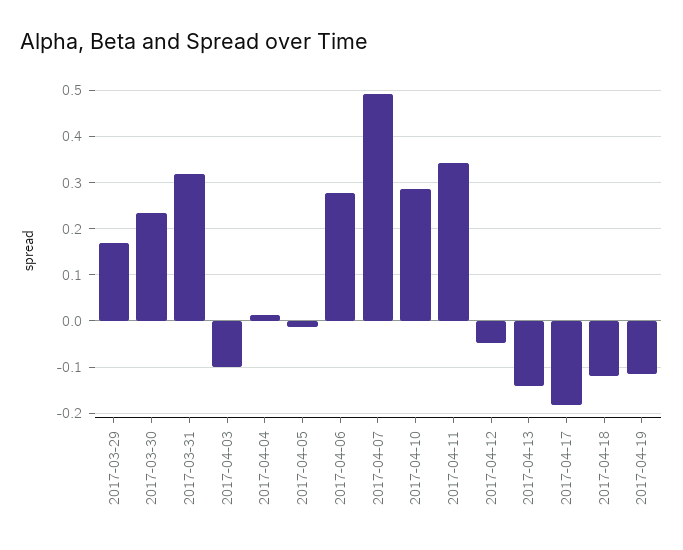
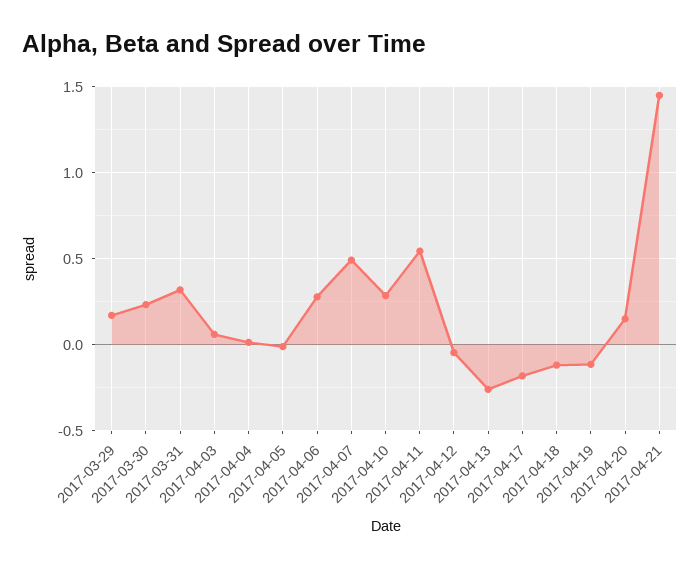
2017-04-03: -0.1 -> 0.05
2017-04-11: 0.34 -> 0.55
2017-04-13: -0.14 -> -0.25
2017-04-20: none -> 0.15
2017-04-21: none -> 1.45

